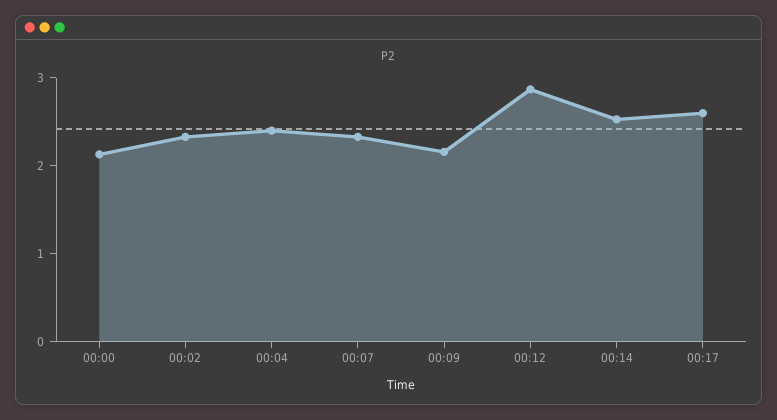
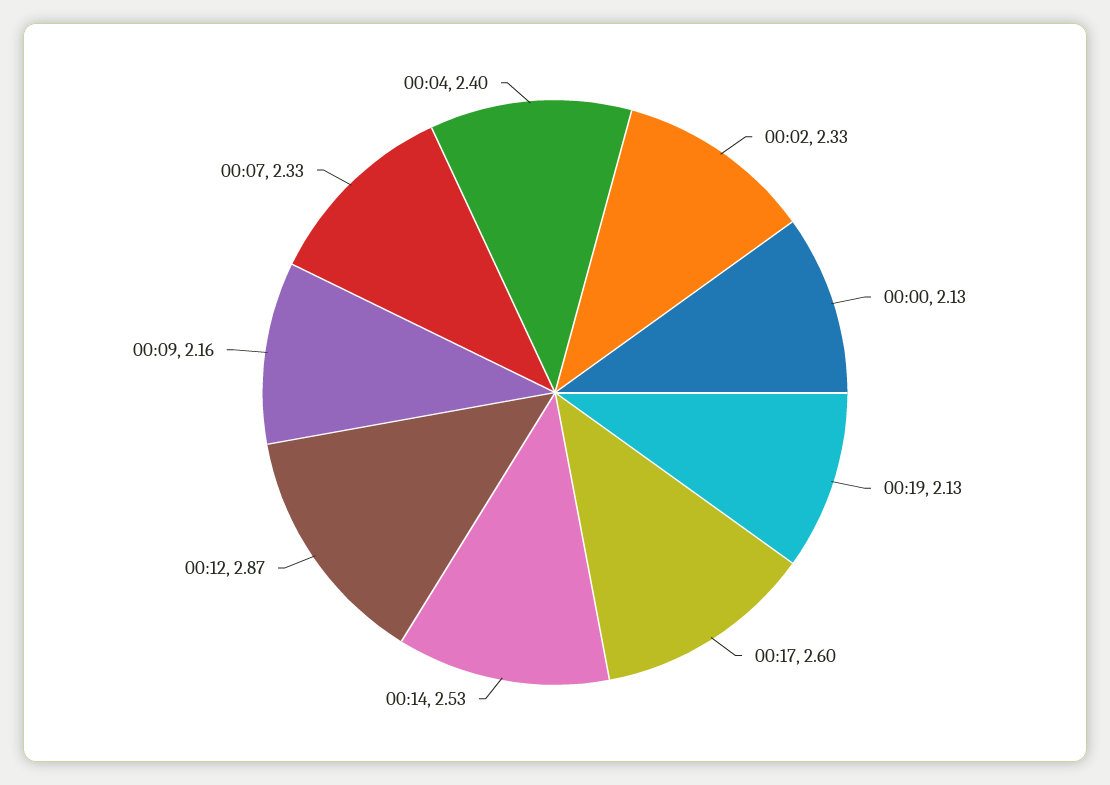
00:19: none -> 2.13

